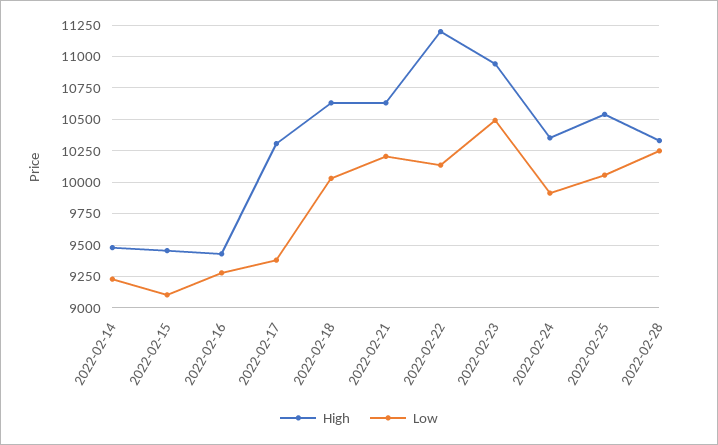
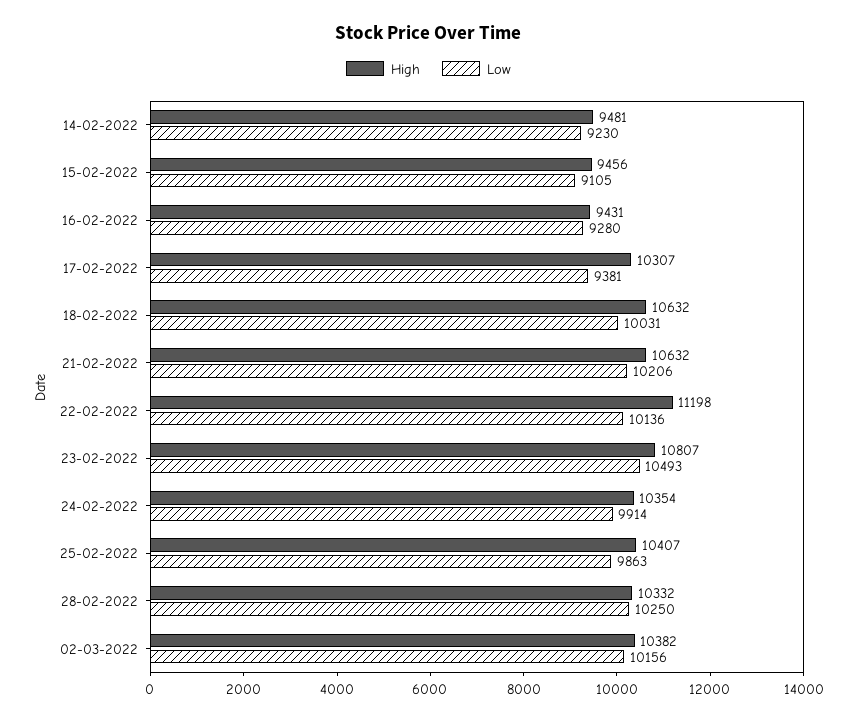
High, 2022-02-23: 10950 -> 10807
High, 2022-02-25: 10550 -> 10407
Low, 2022-02-25: 10050 -> 9863
High, 02-03-2022: none -> 10382
Low, 02-03-2022: none -> 10156

